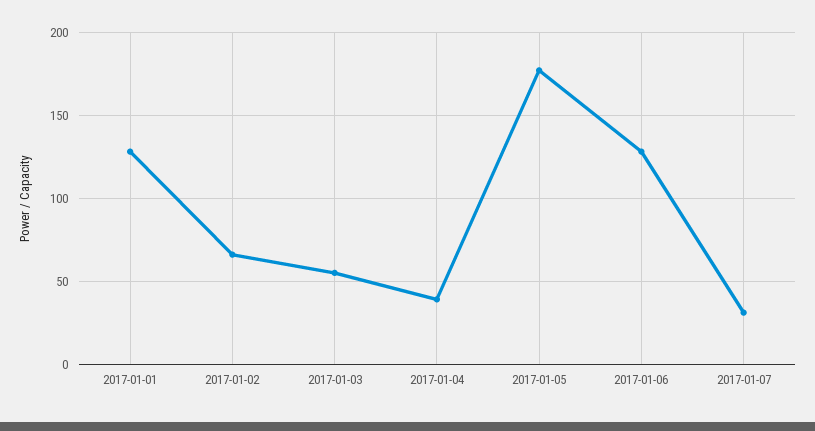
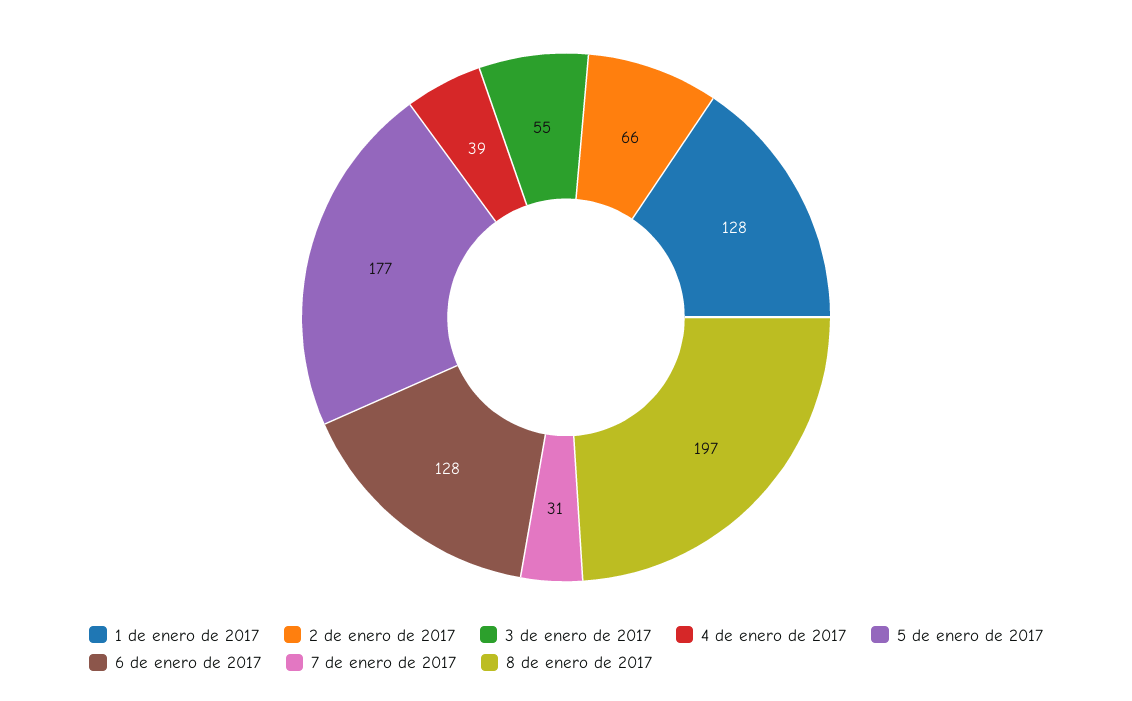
8 de enero de 2017: none -> 197

